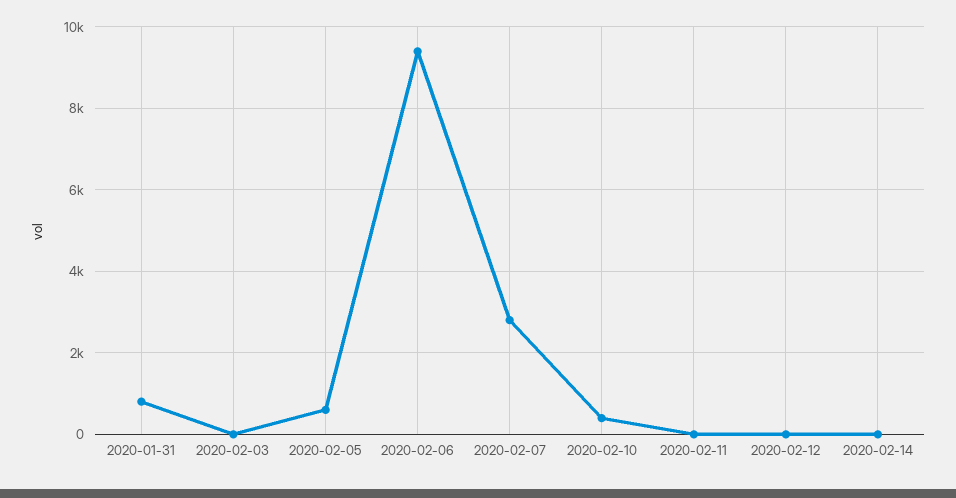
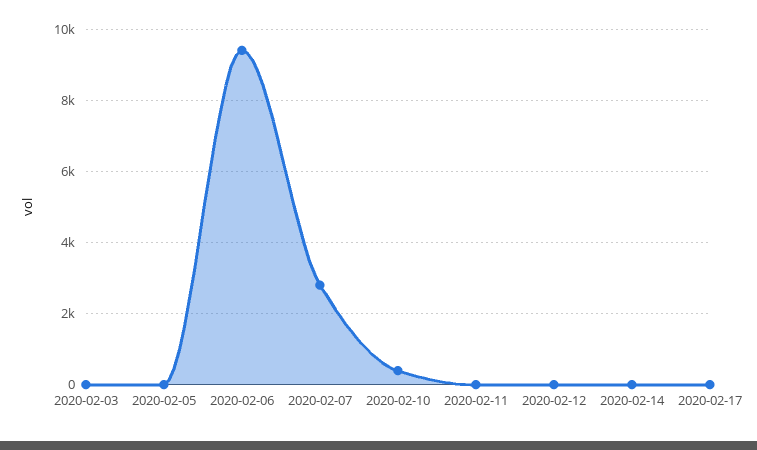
2020-01-31: 800 -> none
2020-02-05: 600 -> 0
2020-02-17: none -> 0

